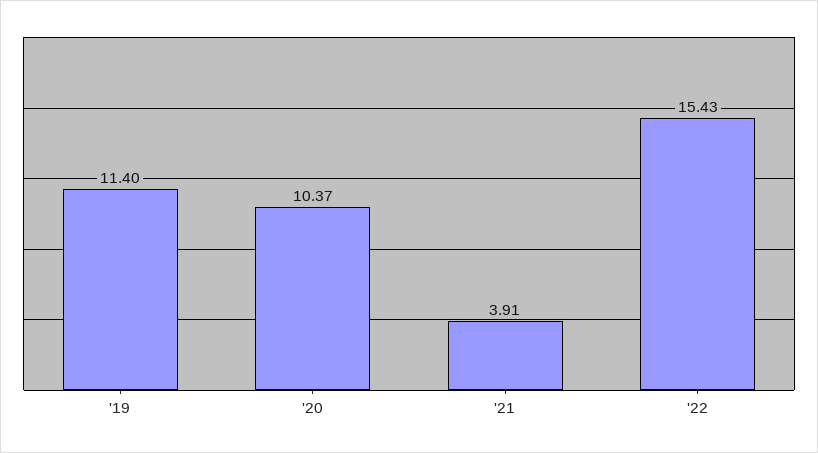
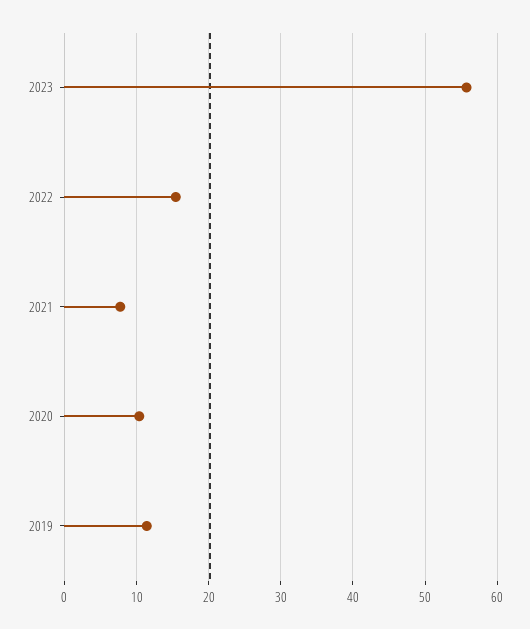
'21: 3.91 -> 8
2023: none -> 56

